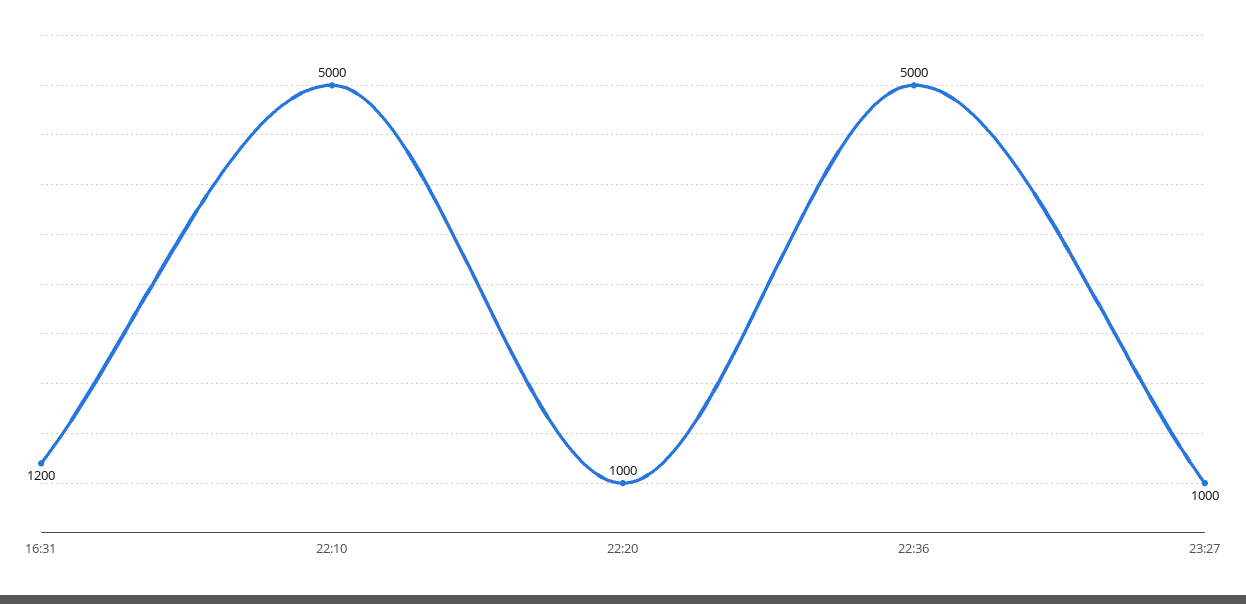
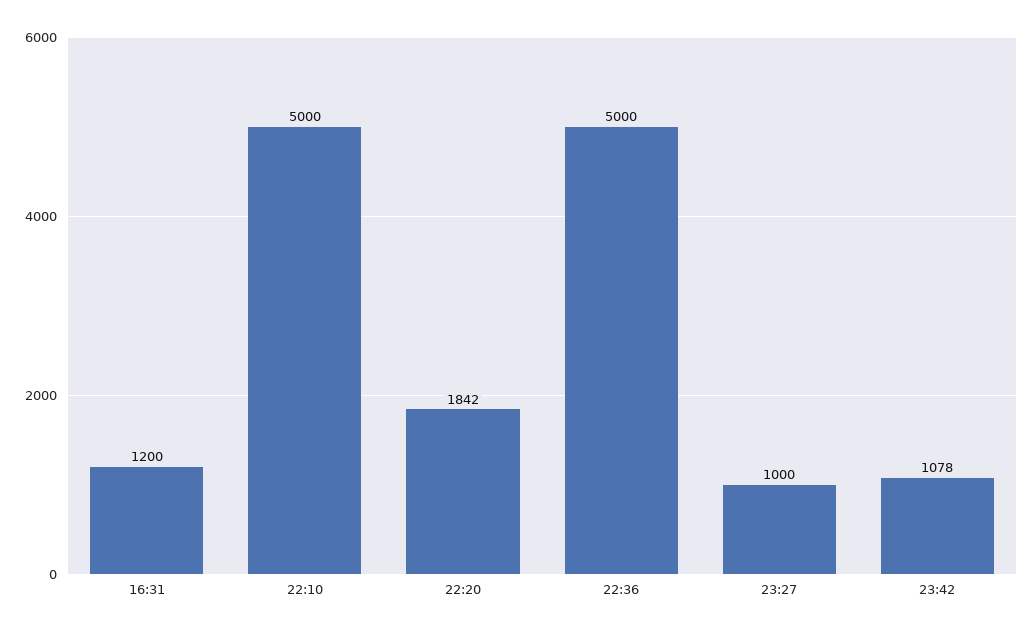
22:20: 1000 -> 1842
23:42: none -> 1078

